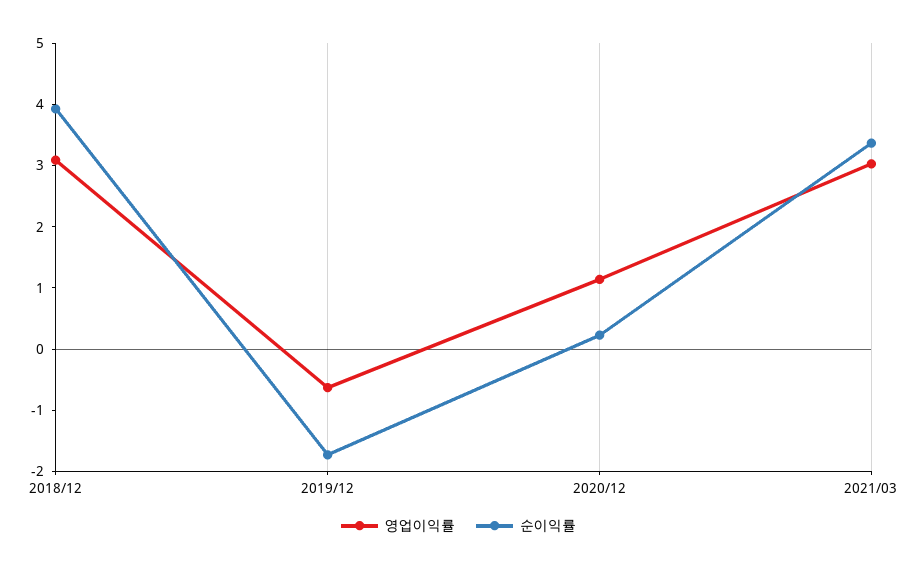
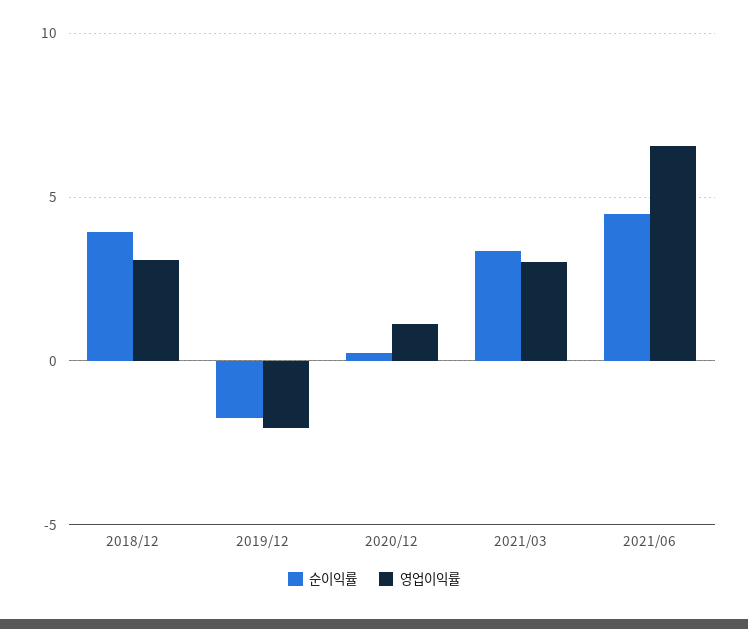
영업이익률, 2019/12: -0.6 -> -2
순이익률, 2021/06: none -> 4.5
영업이익률, 2021/06: none -> 6.5

